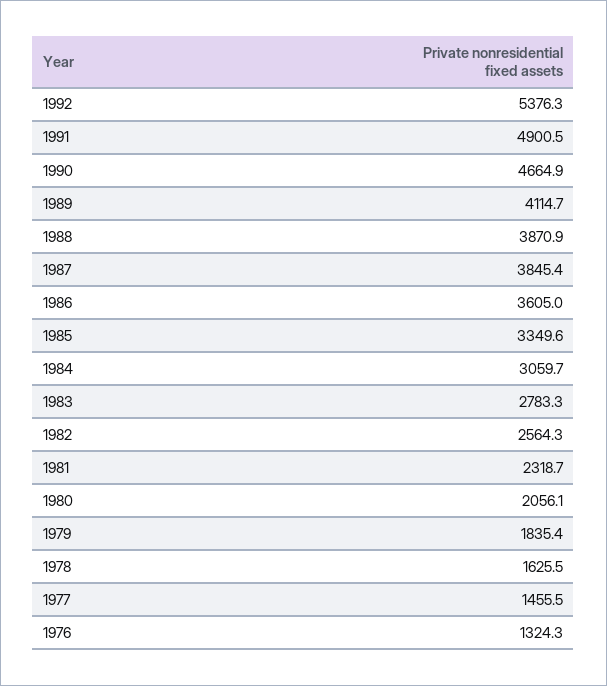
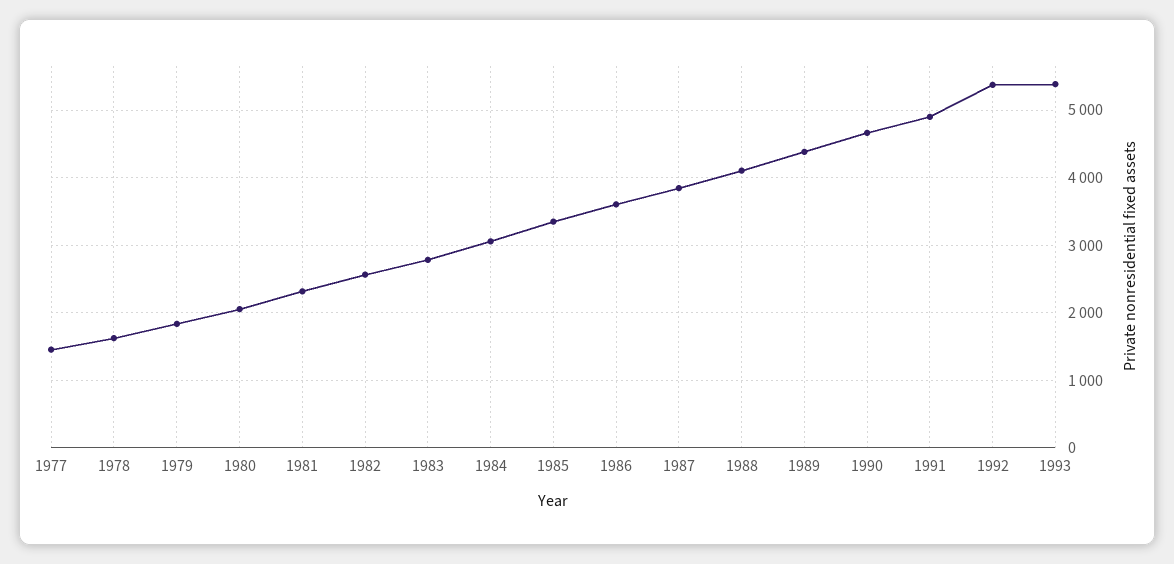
1989: 4114.7 -> 4400
1988: 3870.9 -> 4100
1976: 1324.3 -> none
1993: none -> 5400

